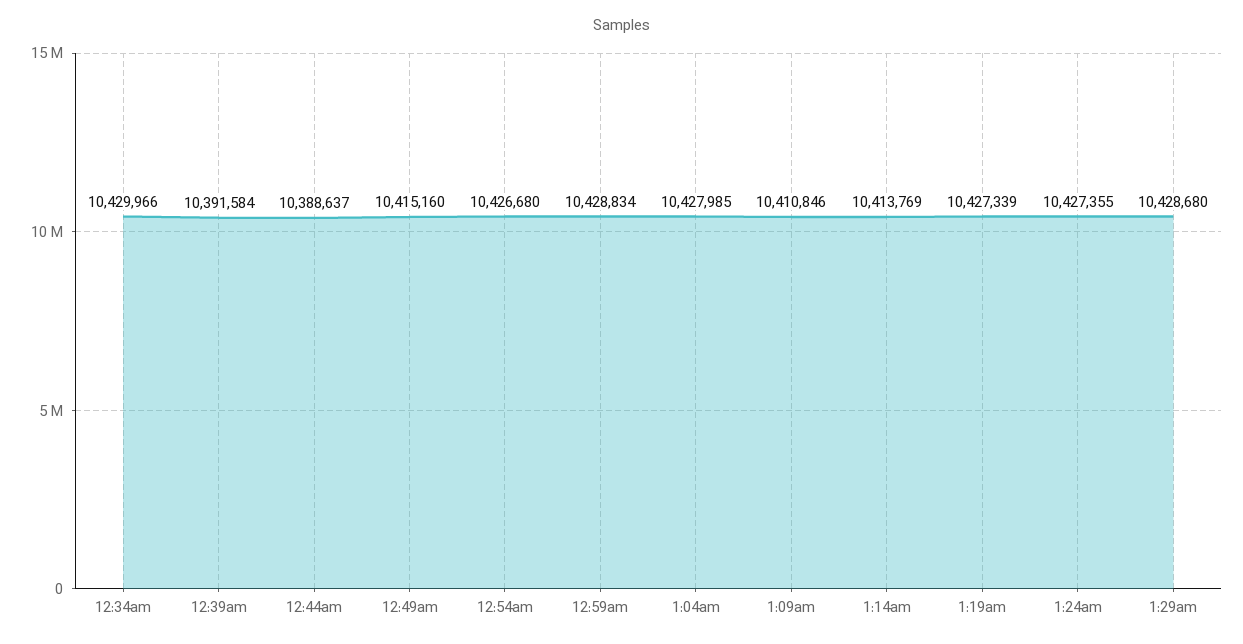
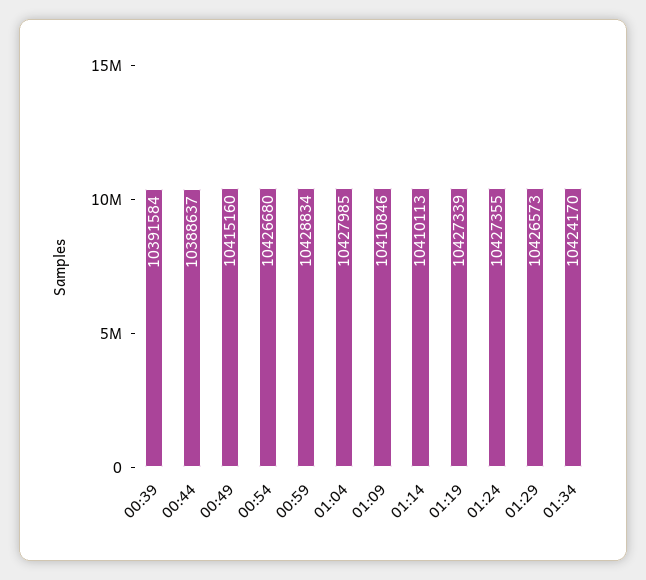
12:34am: 10429966 -> none
1:14am: 10413769 -> 10410113
1:29am: 10428680 -> 10426573
01:34: none -> 10424170

